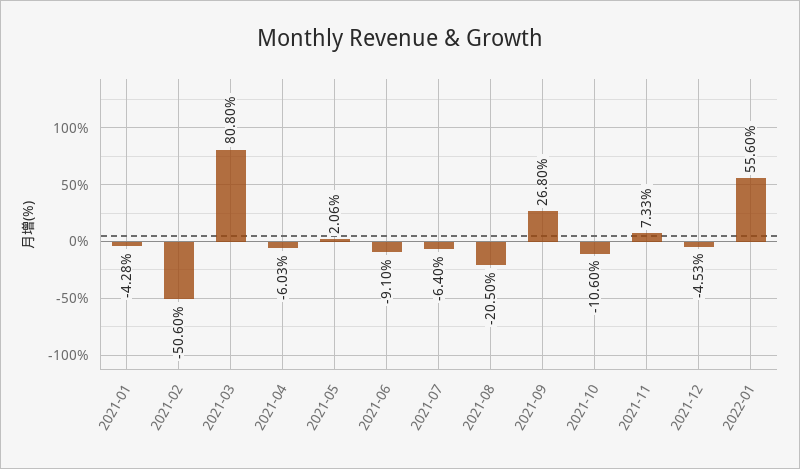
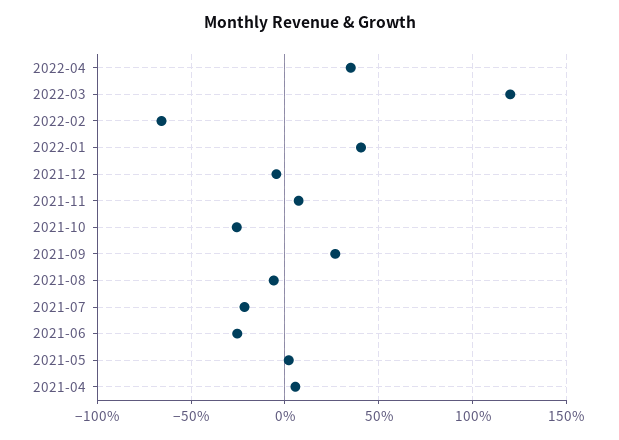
2021-01: -4.28 -> none
2021-02: -50.6 -> none
2021-03: 80.8 -> none
2021-04: -6.03 -> 5
2021-06: -9.1 -> -25
2021-07: -6.4 -> -20
2021-08: -20.5 -> -5
2021-10: -10.6 -> -25
2022-01: 55.6 -> 40
2022-04: none -> 35
2022-03: none -> 120
2022-02: none -> -65

